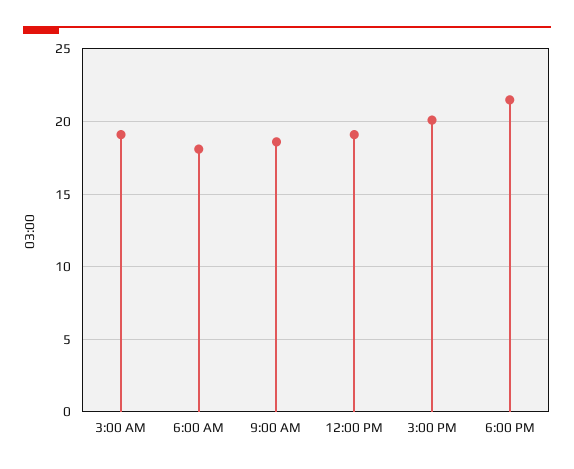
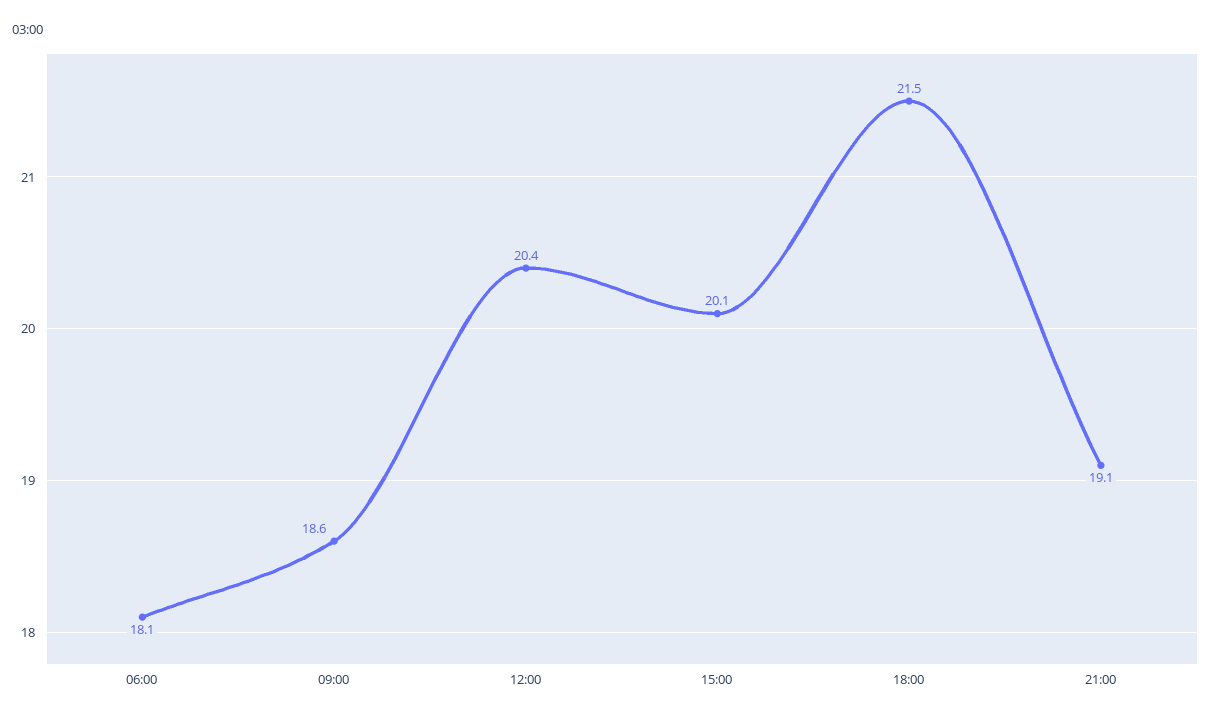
3:00 AM: 19 -> none
12:00 PM: 19 -> 20.4
21:00: none -> 19.1

